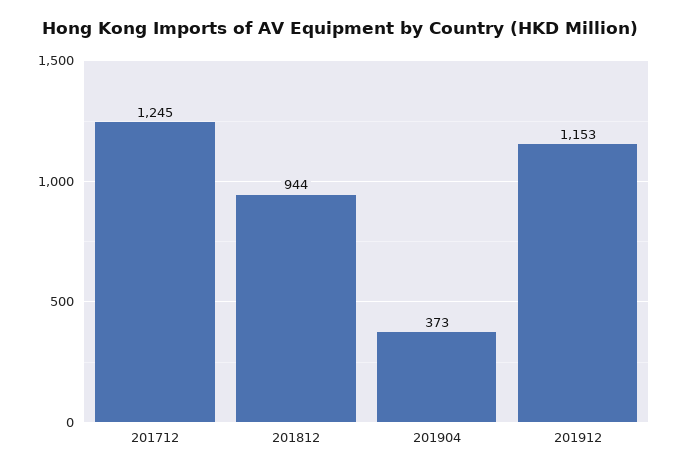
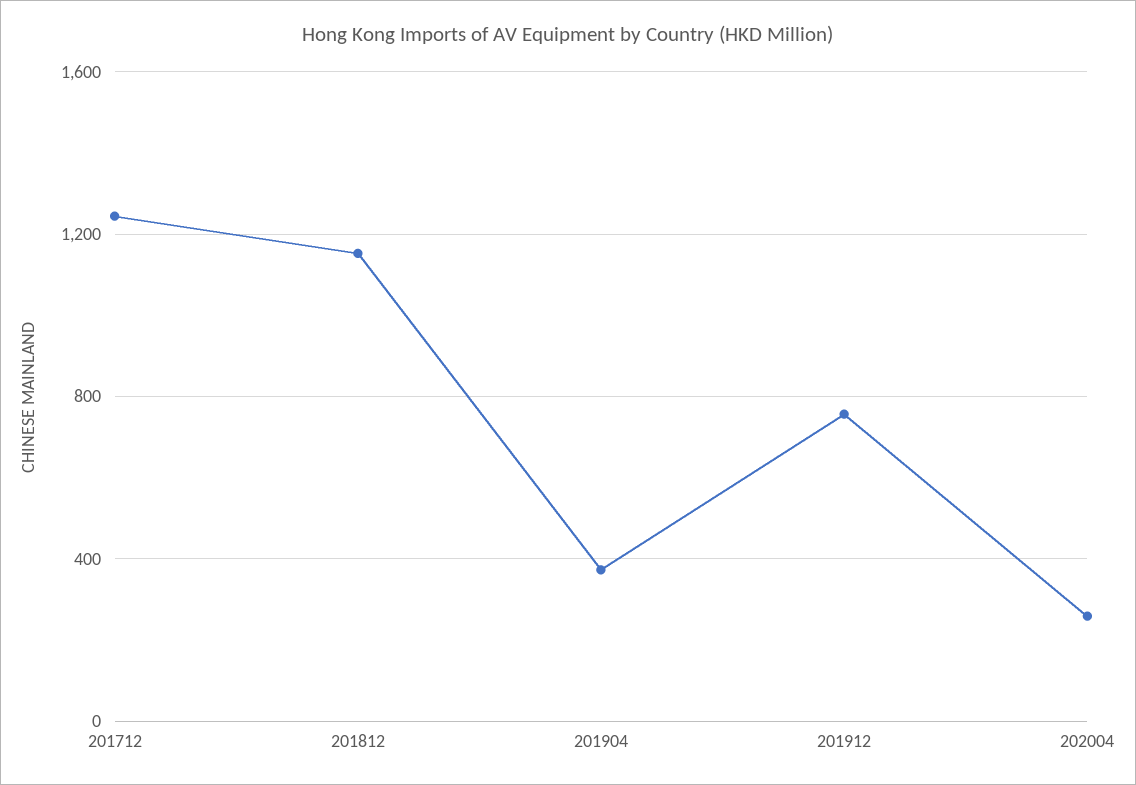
201812: 944 -> 1150
201912: 1153 -> 750
202004: none -> 250

